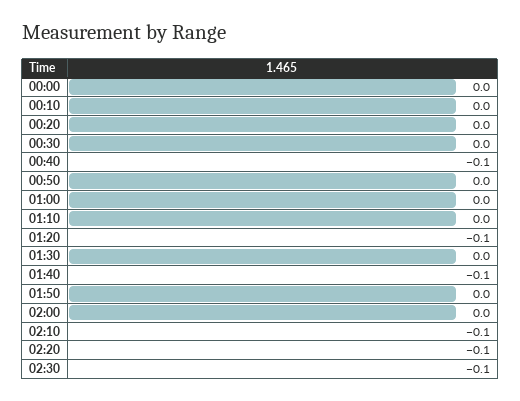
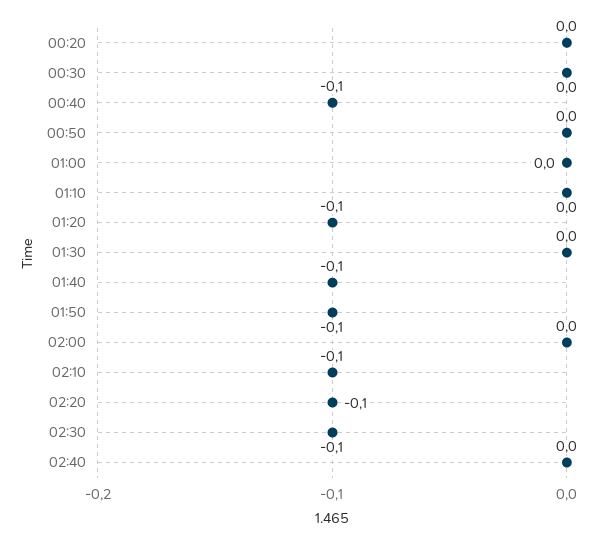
00:00: 0 -> none
00:10: 0 -> none
01:50: 0 -> -0.1
02:40: none -> 0

